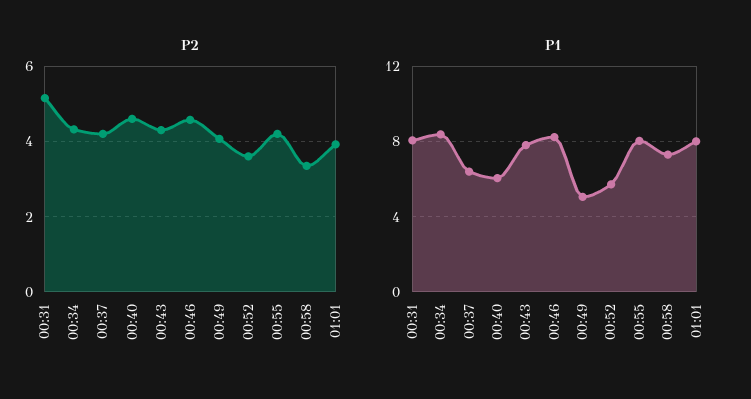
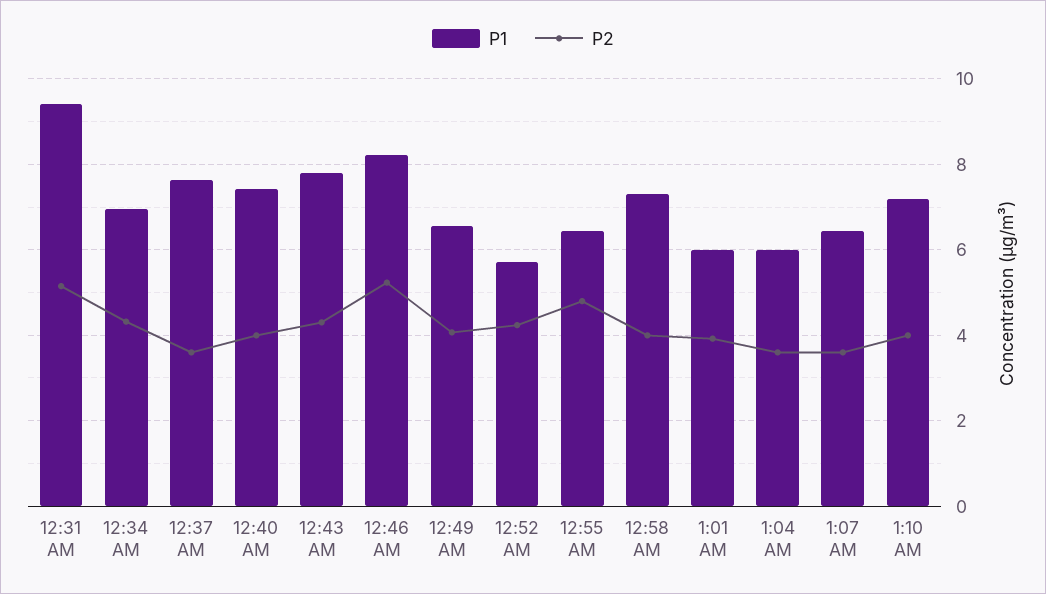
P2, 00:37: 4.2 -> 3.6
P2, 00:40: 4.6 -> 4
P2, 00:46: 4.6 -> 5.2
P2, 00:52: 3.6 -> 4.2
P2, 00:55: 4.2 -> 4.8
P2, 00:58: 3.4 -> 4
P1, 00:31: 8 -> 9.4
P1, 00:34: 8.5 -> 7
P1, 00:37: 6.5 -> 7.6
P1, 00:40: 6 -> 7.4
P1, 00:49: 5 -> 6.6
P1, 00:55: 8 -> 6.4
P1, 01:01: 8 -> 6
P1, 1:04 AM: none -> 6
P2, 1:04 AM: none -> 3.6
P1, 1:07 AM: none -> 6.4
P2, 1:07 AM: none -> 3.6
P1, 1:10 AM: none -> 7.2
P2, 1:10 AM: none -> 4

